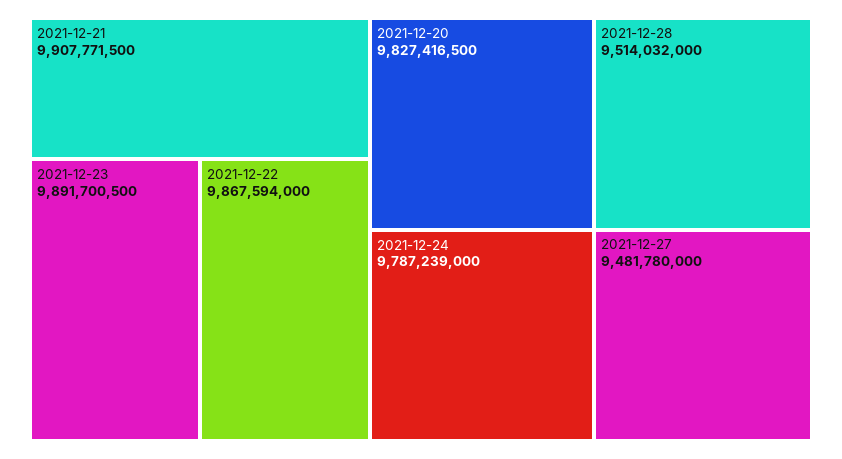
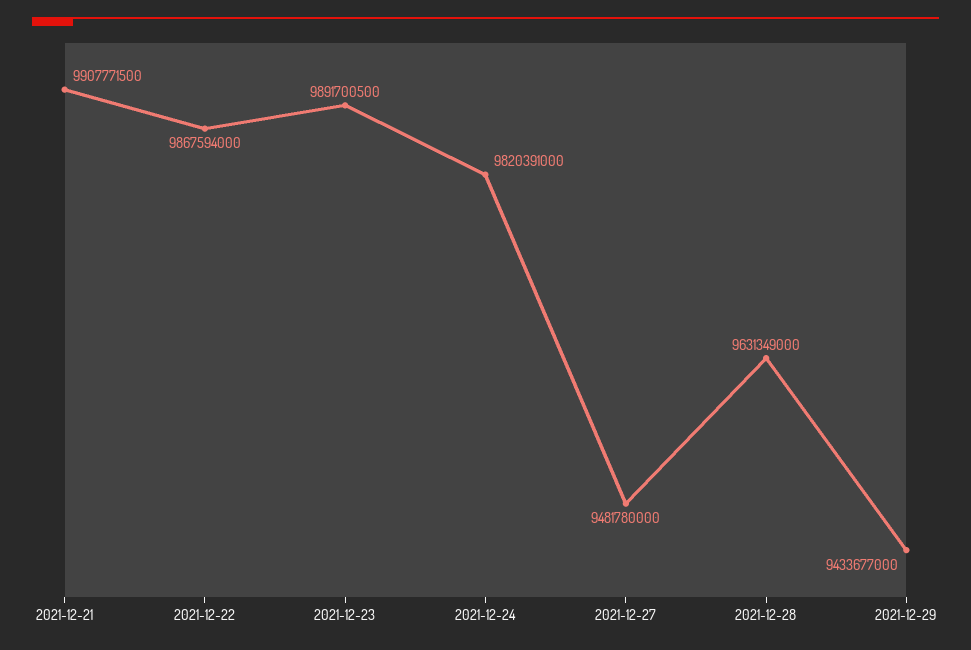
2021-12-20: 9827416500 -> none
2021-12-24: 9787239000 -> 9820391000
2021-12-28: 9514032000 -> 9631349000
2021-12-29: none -> 9433677000

